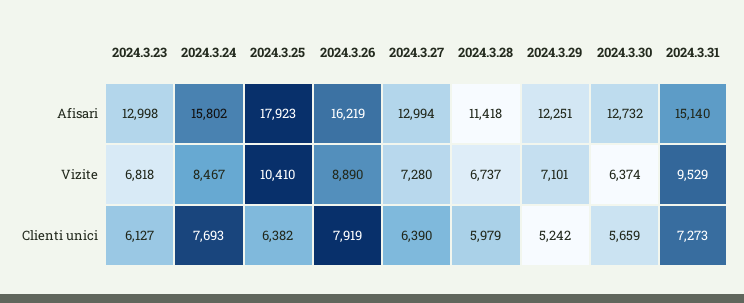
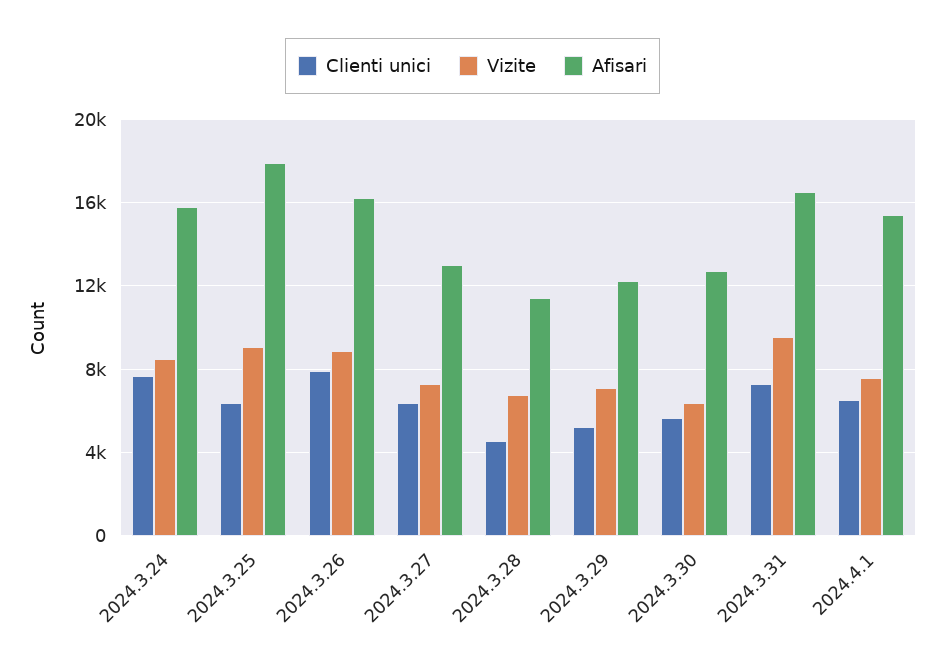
Afisari, 2024.3.23: 12998 -> none
Afisari, 2024.3.31: 15140 -> 16500
Vizite, 2024.3.23: 6818 -> none
Vizite, 2024.3.25: 10410 -> 9000
Clienti unici, 2024.3.23: 6127 -> none
Clienti unici, 2024.3.28: 5979 -> 4500
Clienti unici, 2024.4.1: none -> 6500
Vizite, 2024.4.1: none -> 7500
Afisari, 2024.4.1: none -> 15500

